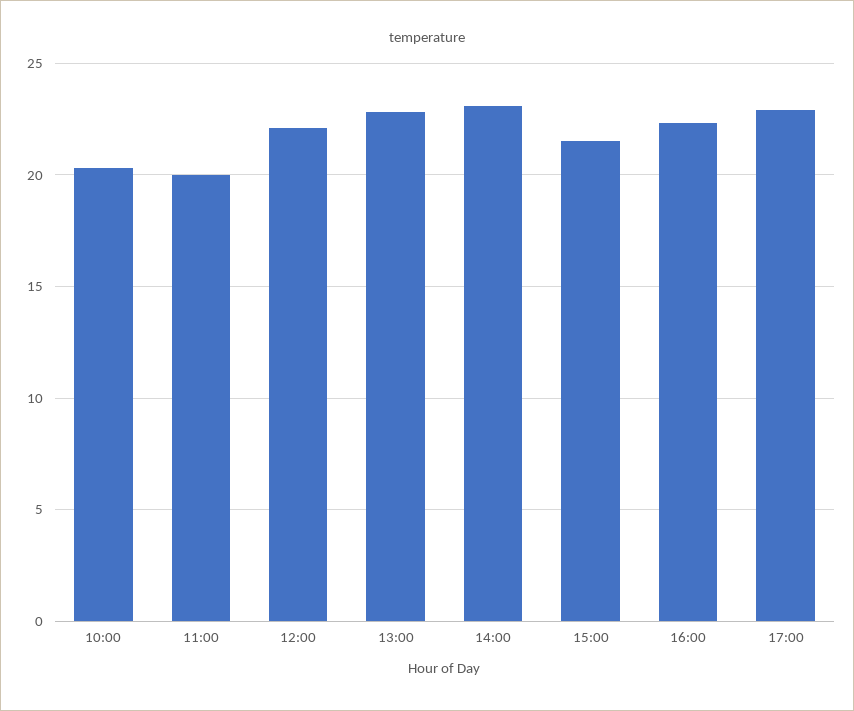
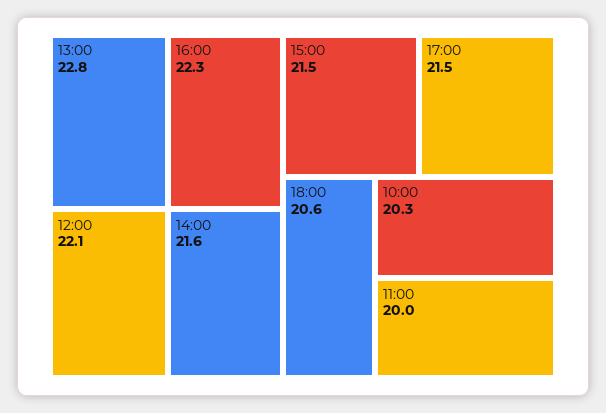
14:00: 23 -> 21.6
17:00: 23 -> 21.5
18:00: none -> 20.6

